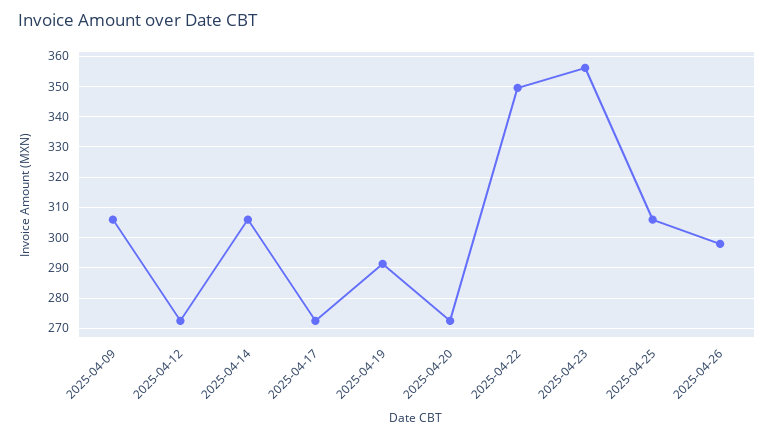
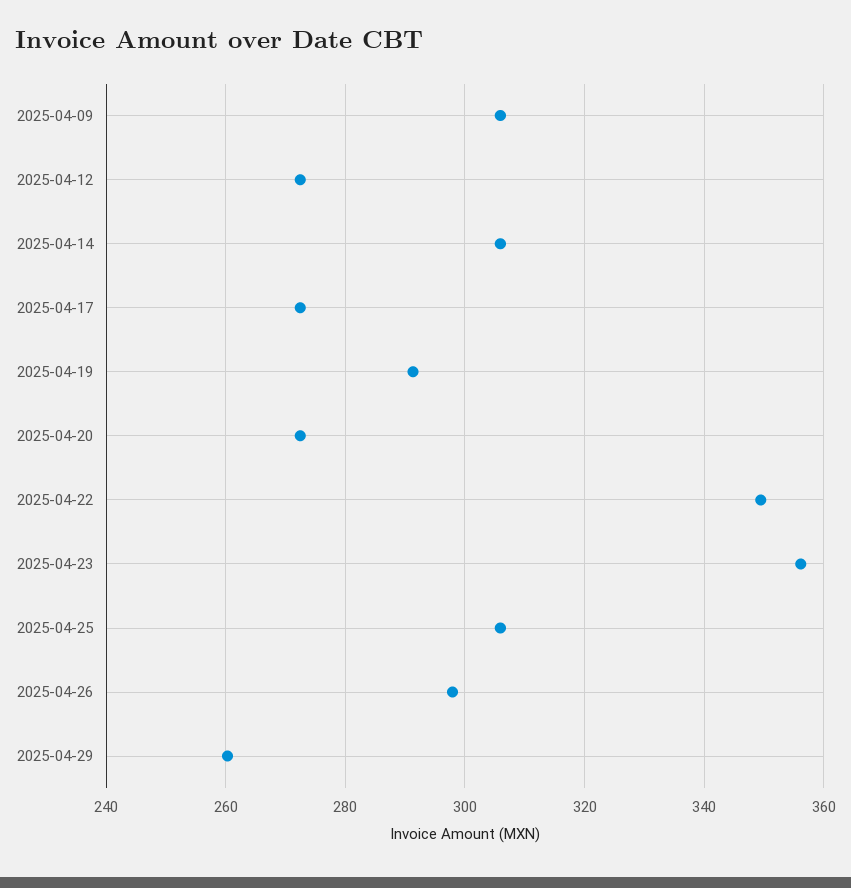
2025-04-29: none -> 260

